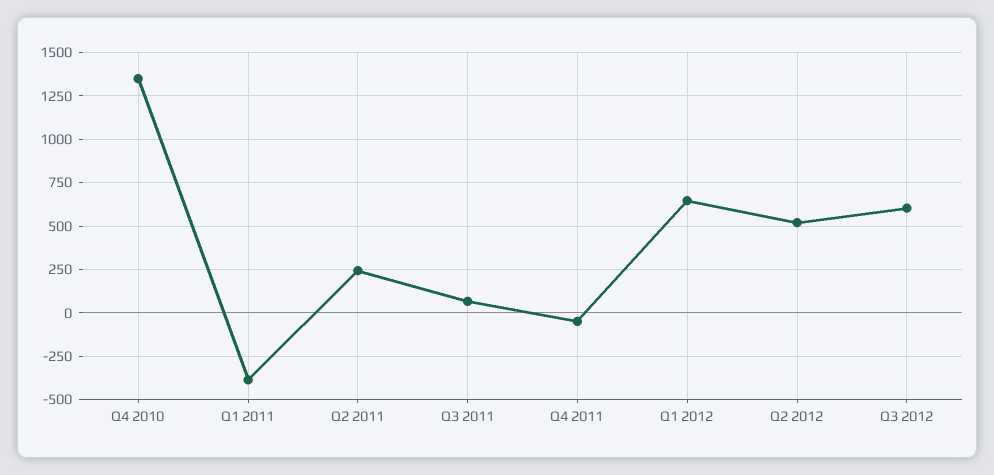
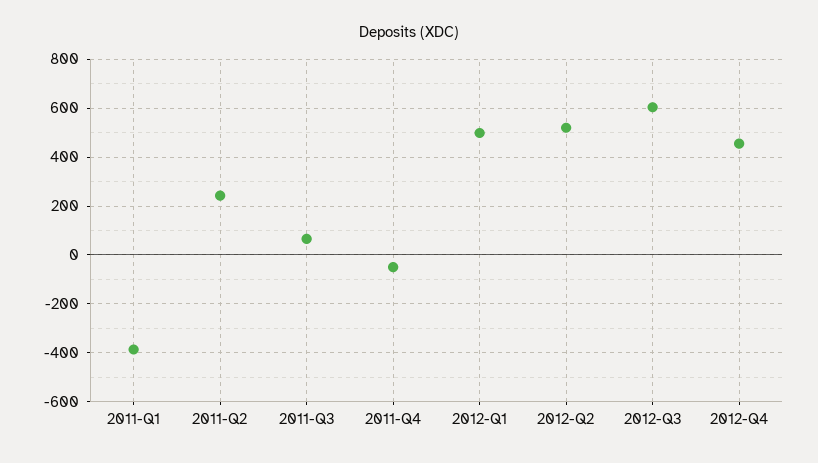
Q4 2010: 1350 -> none
Q1 2012: 650 -> 500
2012-Q4: none -> 450

